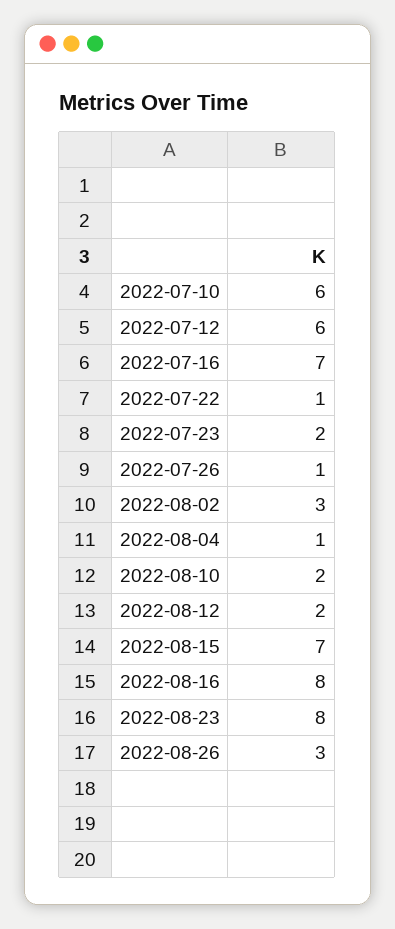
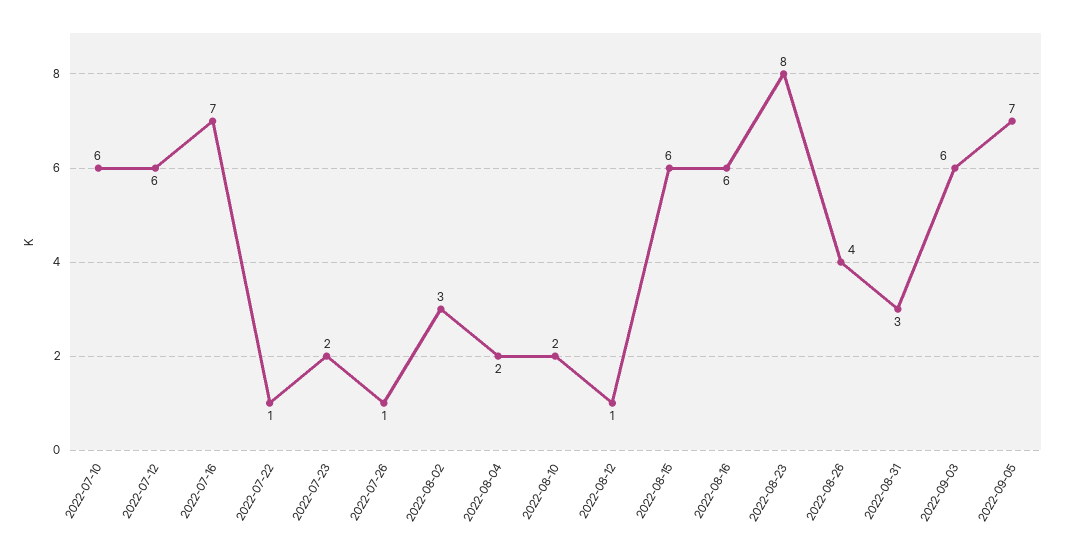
2022-08-04: 1 -> 2
2022-08-12: 2 -> 1
2022-08-15: 7 -> 6
2022-08-16: 8 -> 6
2022-08-26: 3 -> 4
2022-08-31: none -> 3
2022-09-03: none -> 6
2022-09-05: none -> 7

